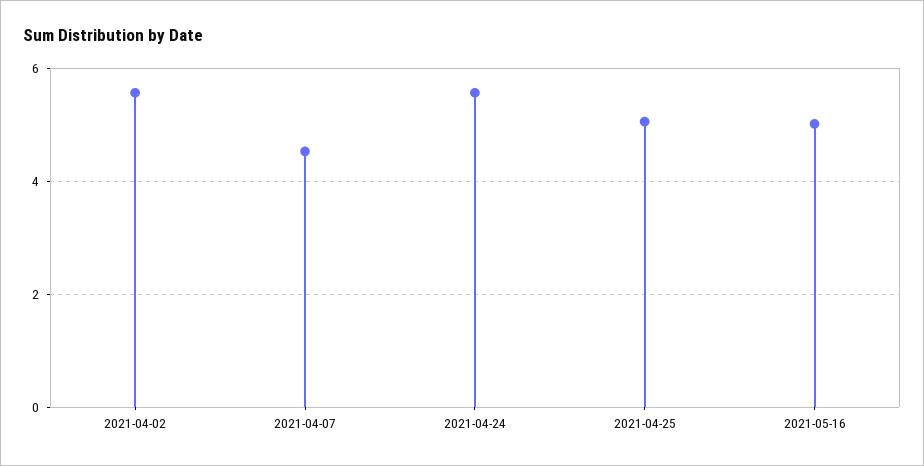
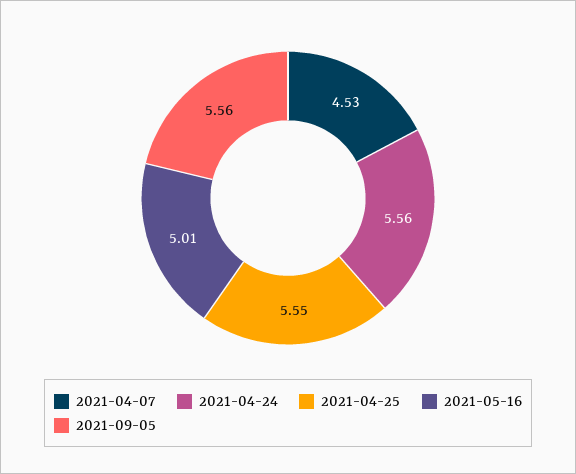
2021-04-02: 5.6 -> none
2021-04-25: 5 -> 5.55
2021-09-05: none -> 5.56

